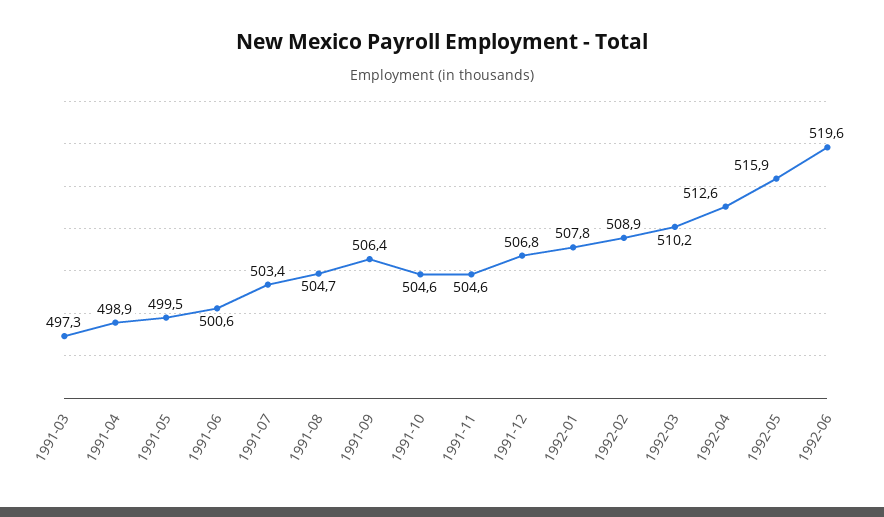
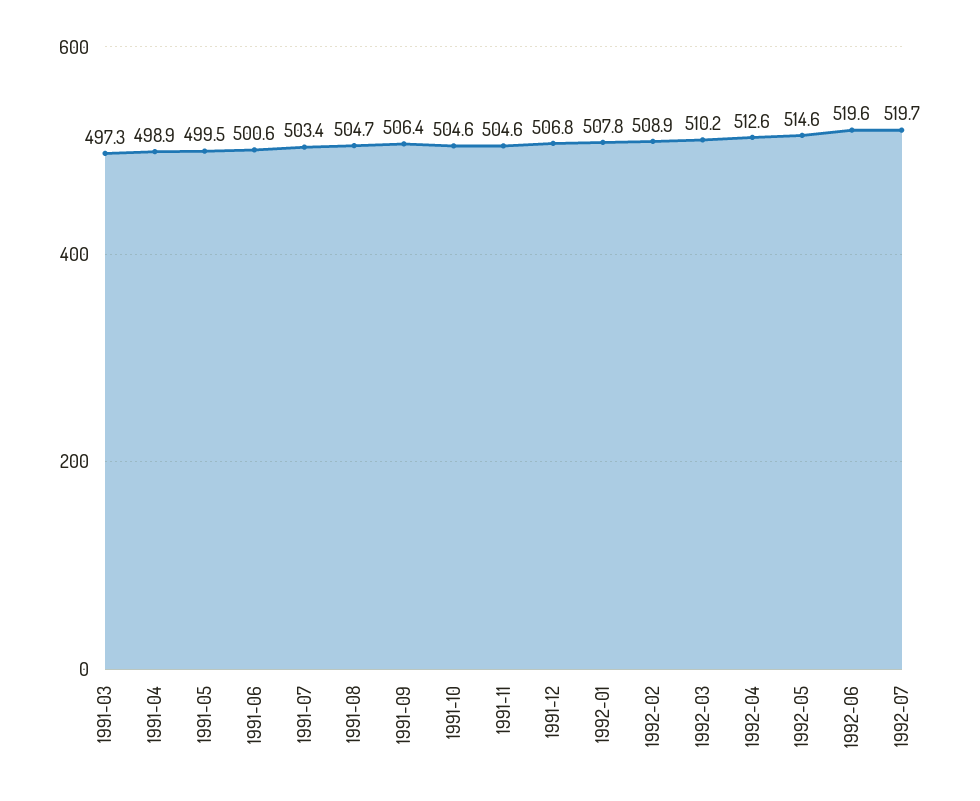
1992-05: 515.9 -> 514.6
1992-07: none -> 519.7

